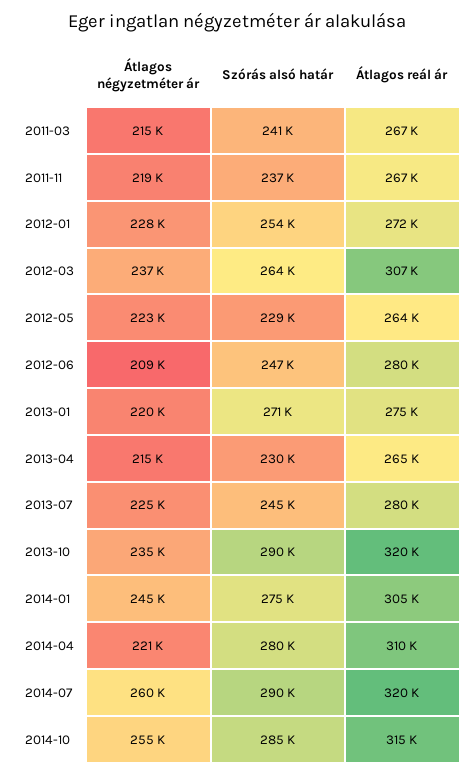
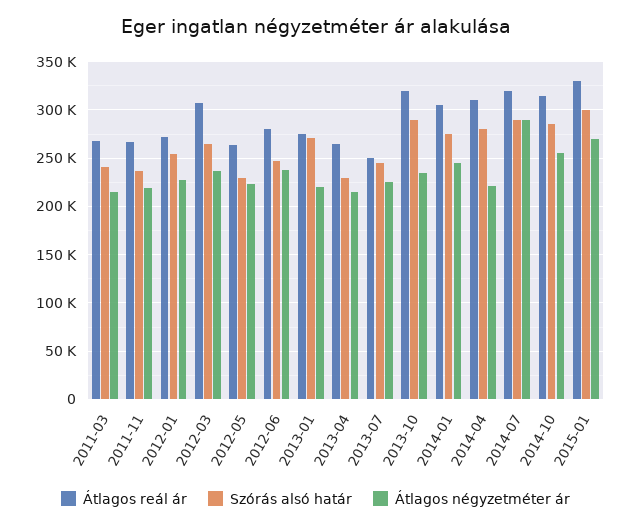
Átlagos négyzetméter ár, 2012-06: 209000 -> 240000
Átlagos reál ár, 2013-07: 280000 -> 250000
Átlagos négyzetméter ár, 2014-07: 260000 -> 290000
Átlagos reál ár, 2015-01: none -> 330000
Szórás alsó határ, 2015-01: none -> 300000
Átlagos négyzetméter ár, 2015-01: none -> 270000

